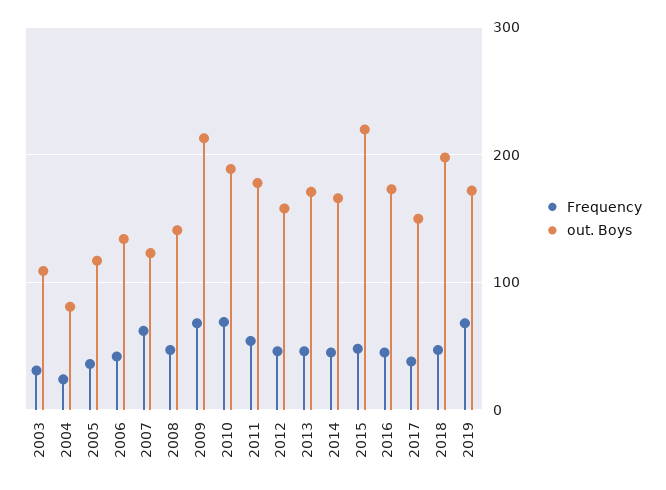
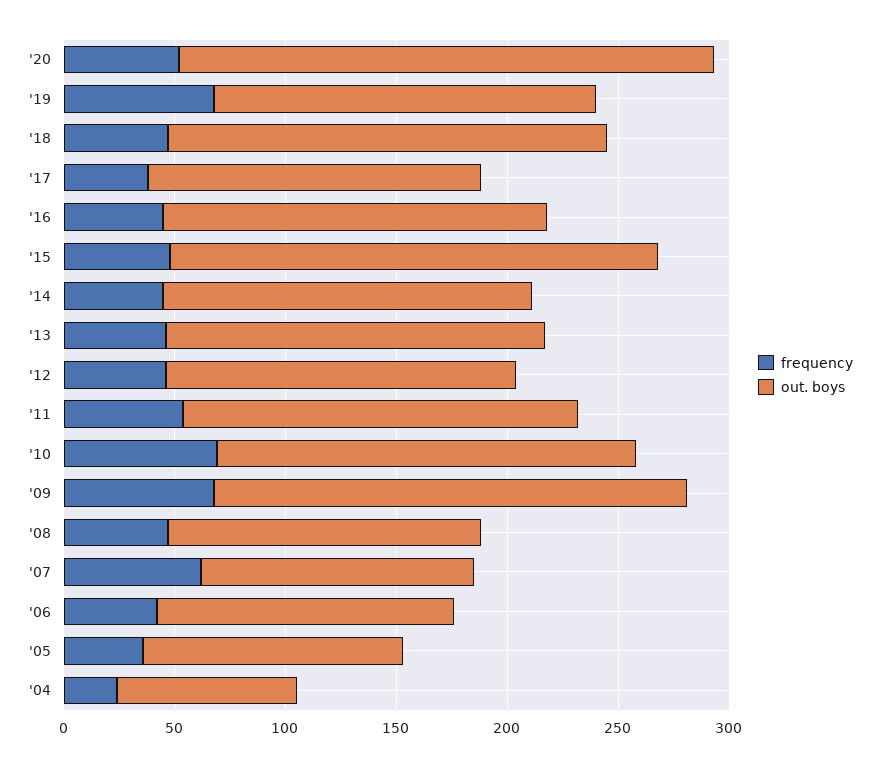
Frequency, 2003: 30 -> none
out. Boys, 2003: 110 -> none
Frequency, '20: none -> 50
out. Boys, '20: none -> 240

